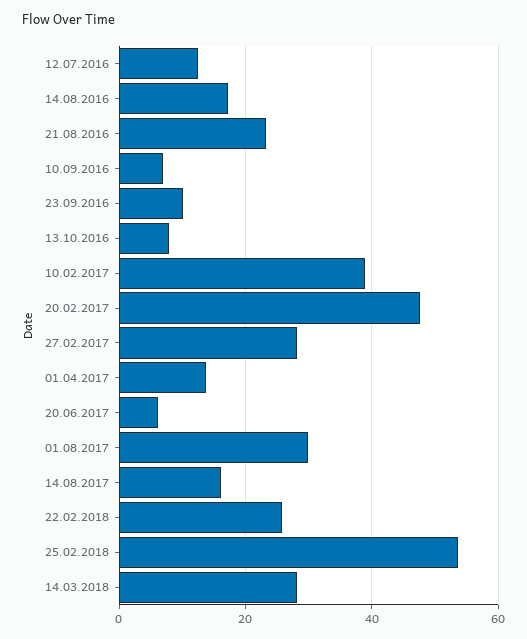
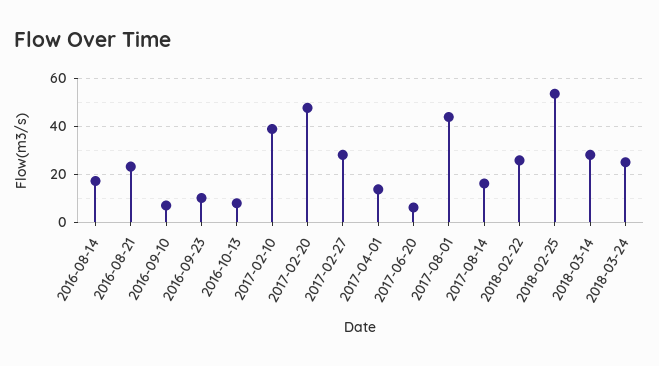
12.07.2016: 12 -> none
01.08.2017: 30 -> 45
2018-03-24: none -> 25

